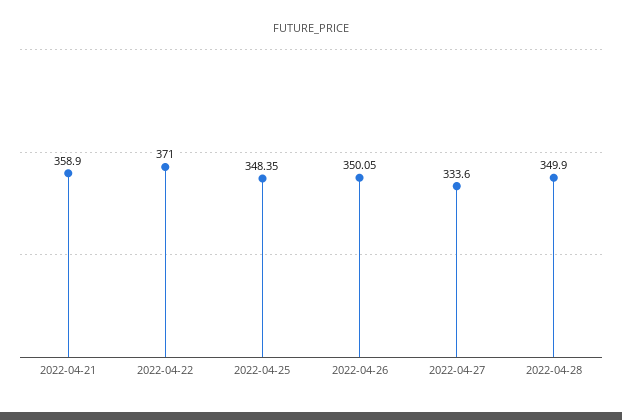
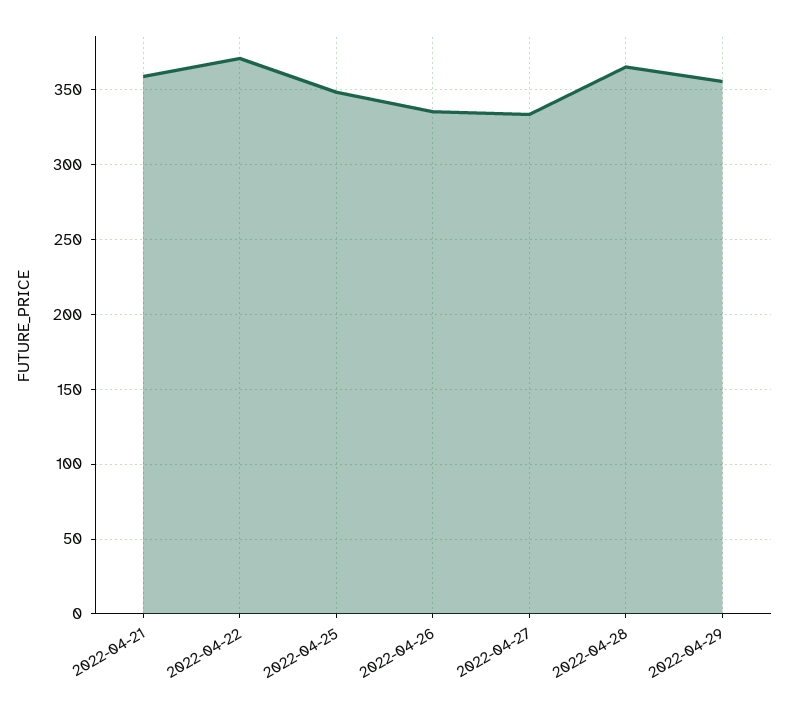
2022-04-26: 350.05 -> 335
2022-04-28: 349.9 -> 365
2022-04-29: none -> 355

